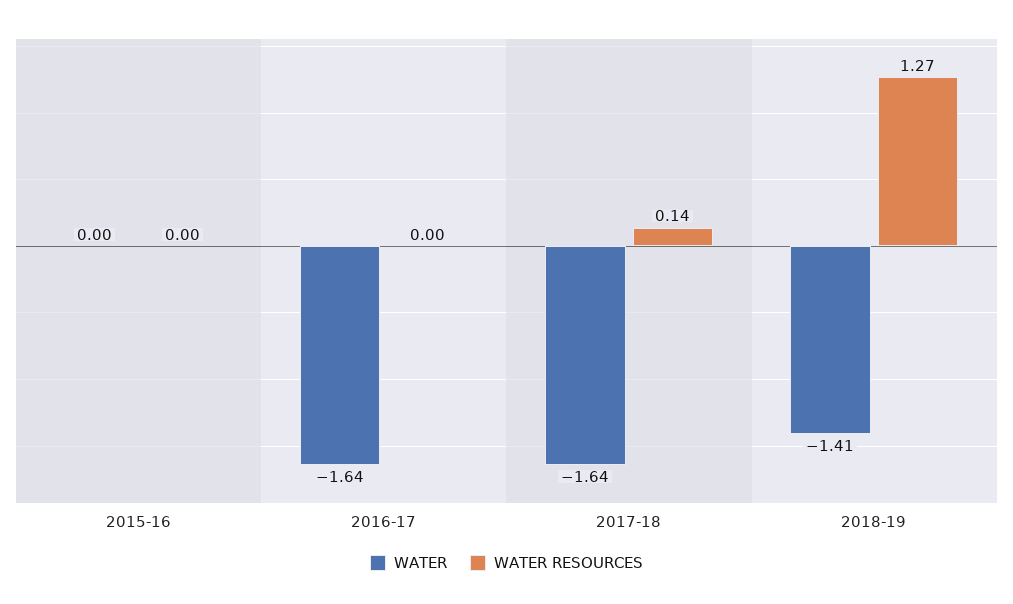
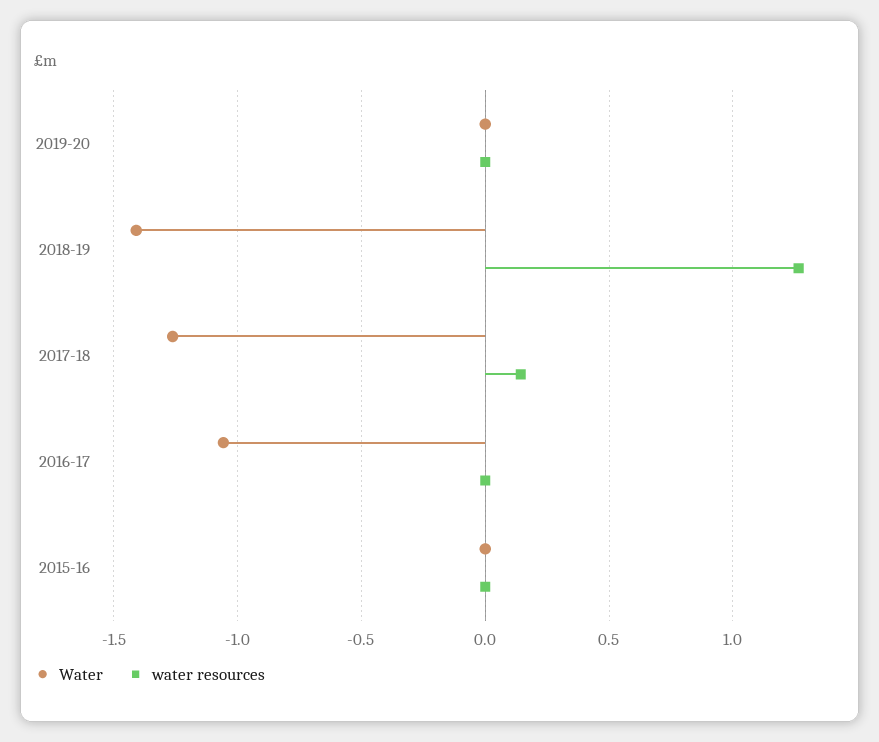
WATER, 2016-17: -1.64 -> -1.05
WATER, 2017-18: -1.64 -> -1.25
WATER, 2019-20: none -> 0
WATER RESOURCES, 2019-20: none -> 0

